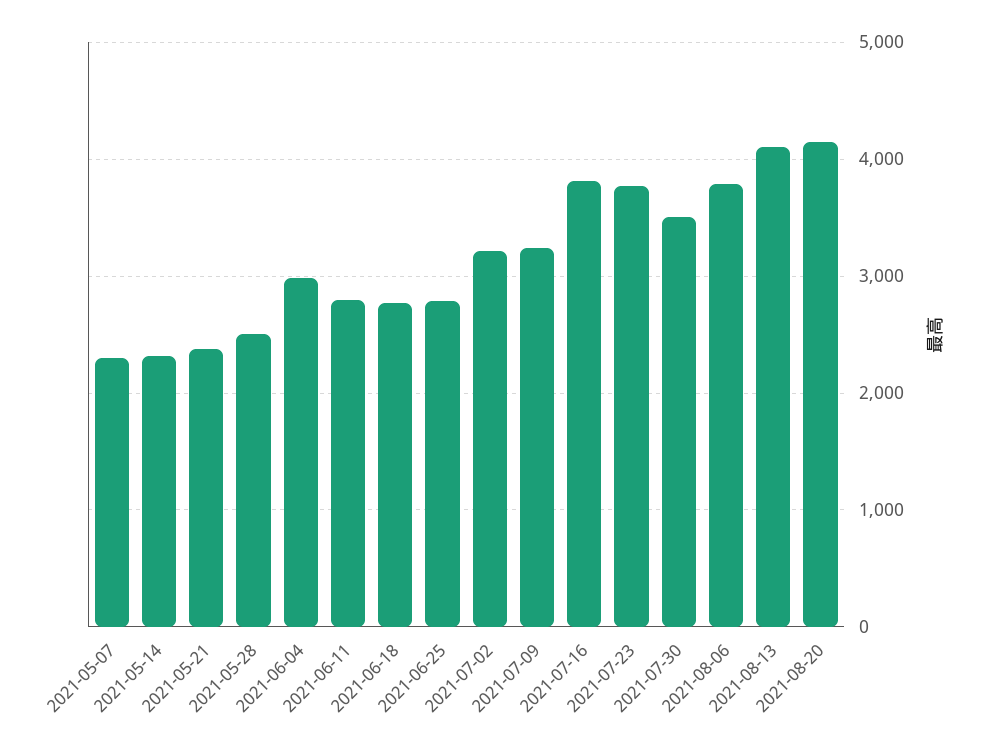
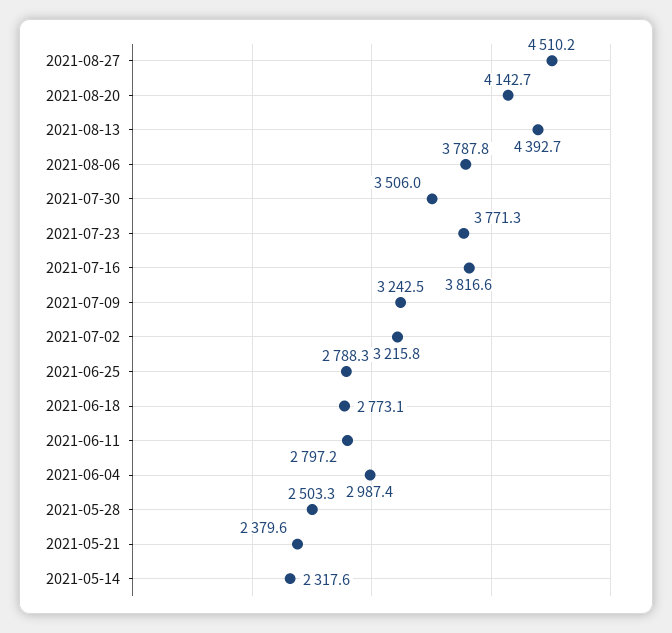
2021-05-07: 2300 -> none
2021-08-13: 4100 -> 4392.7
2021-08-27: none -> 4510.2

